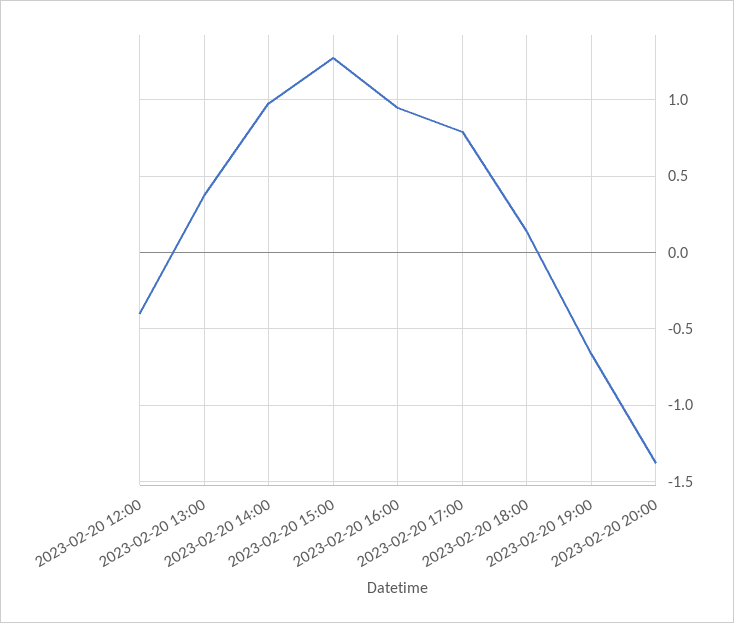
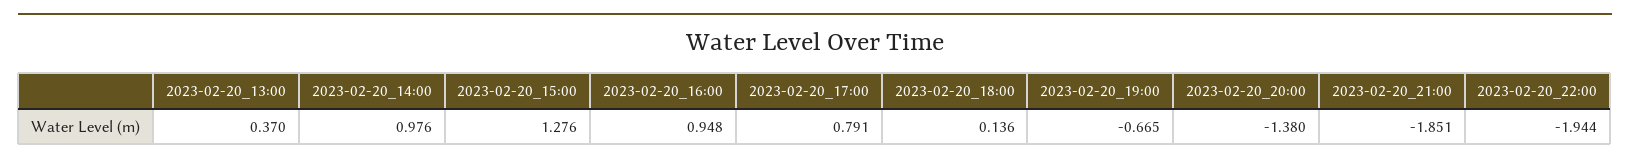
2023-02-20 12:00: -0.4 -> none
2023-02-20_21:00: none -> -1.851
2023-02-20_22:00: none -> -1.944

